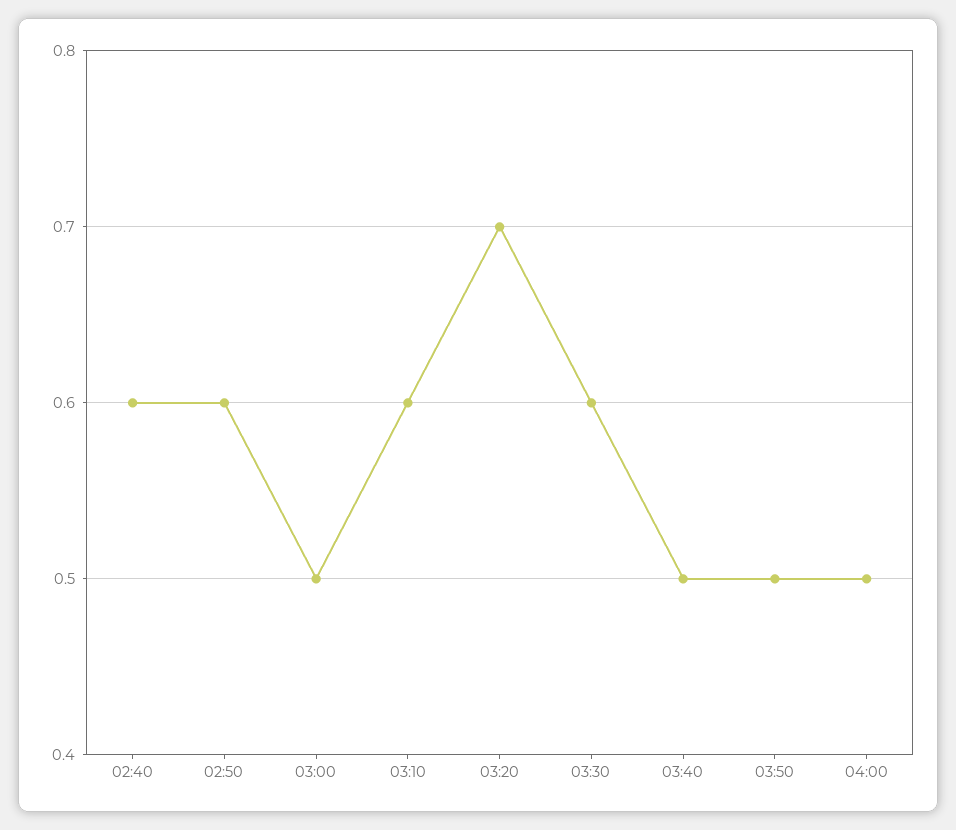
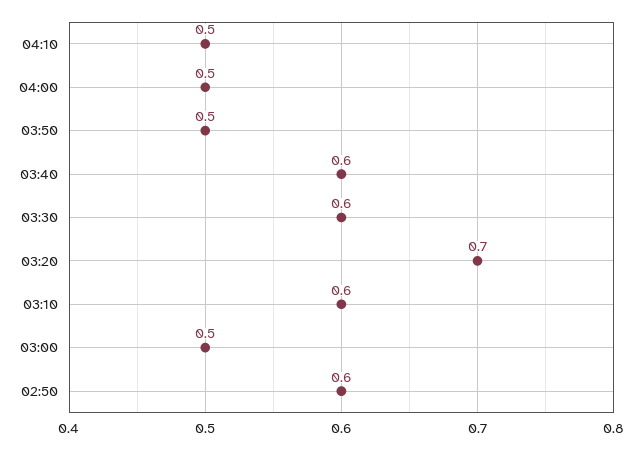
02:40: 0.6 -> none
03:40: 0.5 -> 0.6
04:10: none -> 0.5

